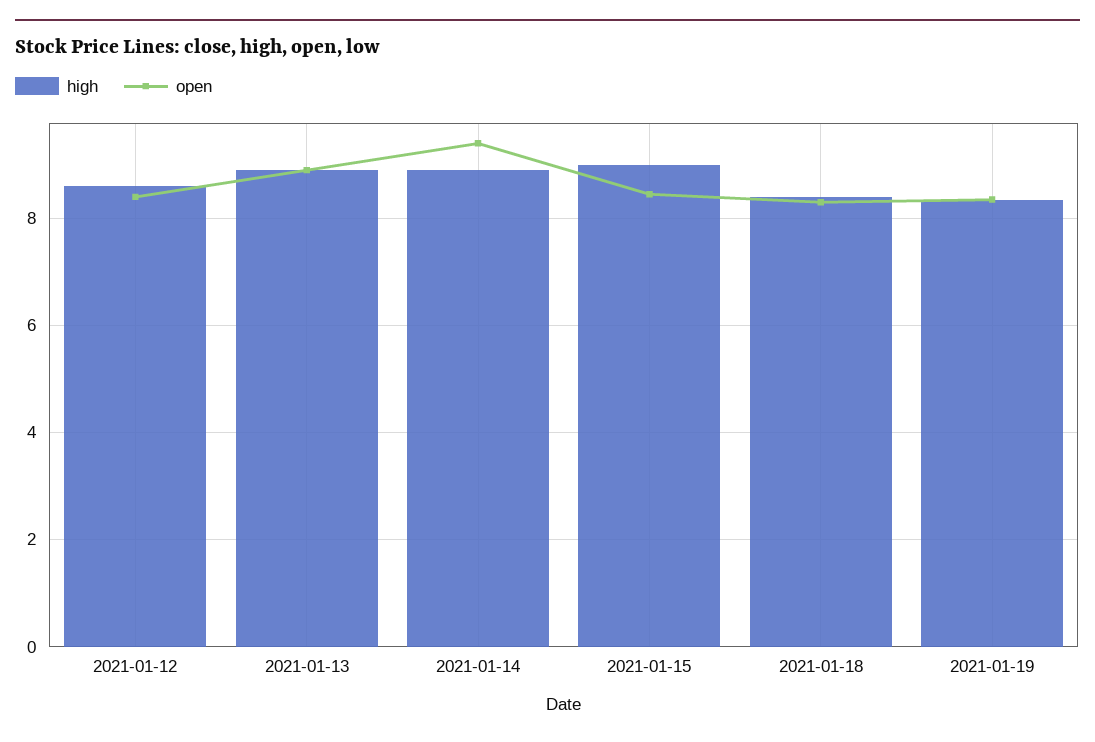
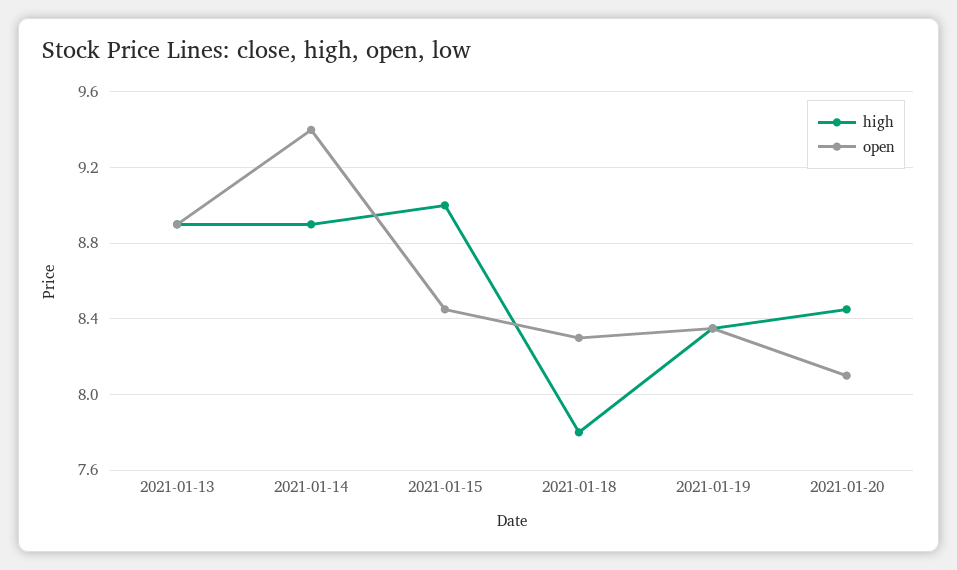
high, 2021-01-12: 8.6 -> none
open, 2021-01-12: 8.4 -> none
high, 2021-01-18: 8.4 -> 7.8
high, 2021-01-20: none -> 8.45
open, 2021-01-20: none -> 8.1

